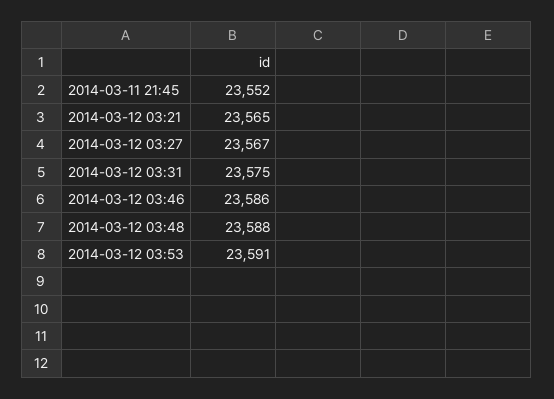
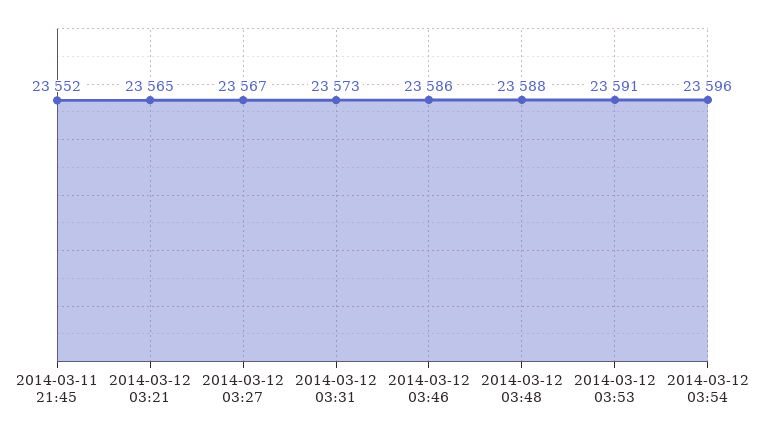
2014-03-12 03:31: 23575 -> 23573
2014-03-12 03:54: none -> 23596

